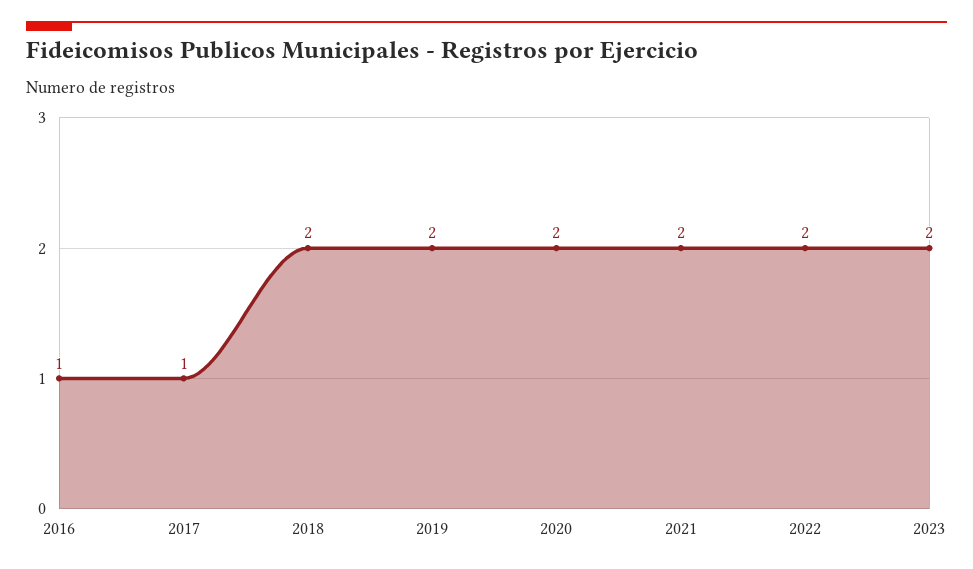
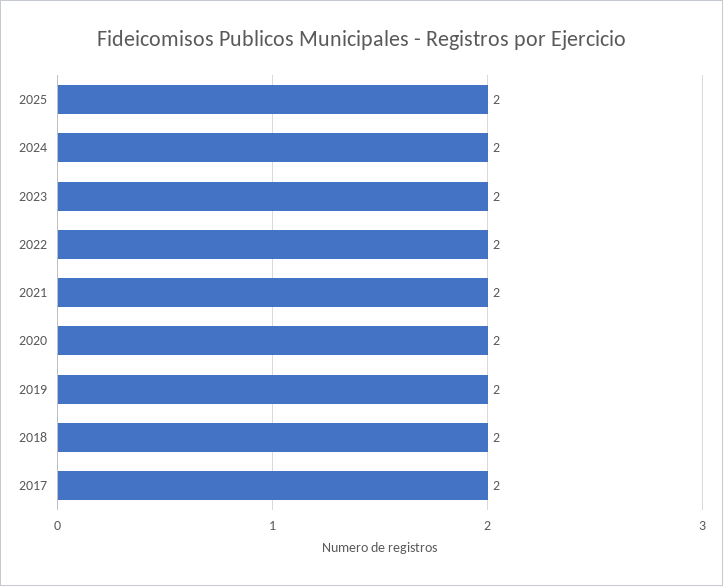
2016: 1 -> none
2017: 1 -> 2
2025: none -> 2
2024: none -> 2

